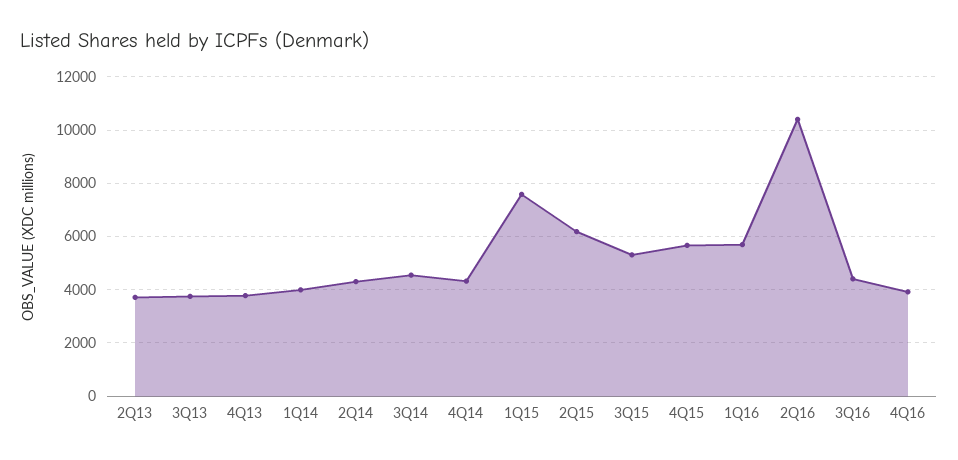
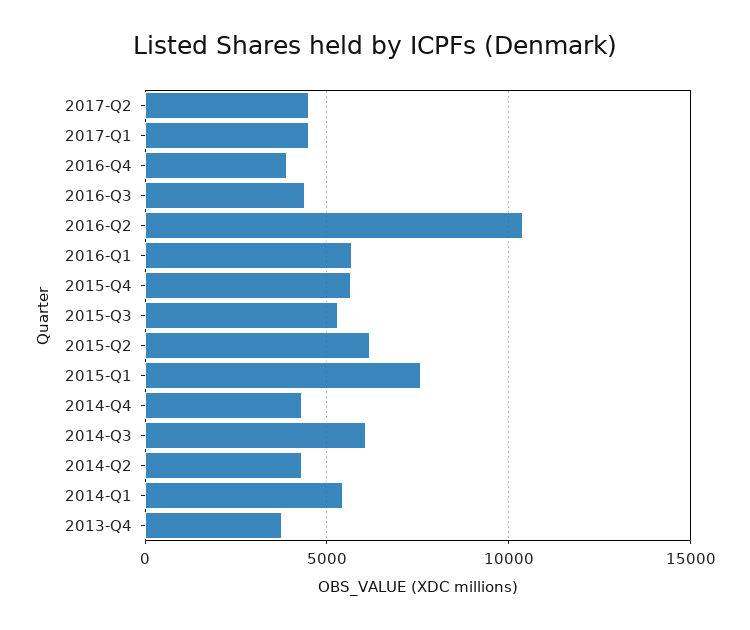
2Q13: 3750 -> none
3Q13: 3750 -> none
1Q14: 4000 -> 5500
3Q14: 4500 -> 6000
2017-Q2: none -> 4500
2017-Q1: none -> 4500

